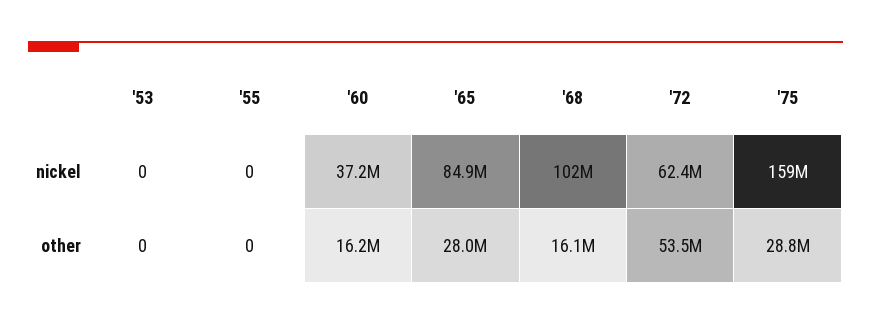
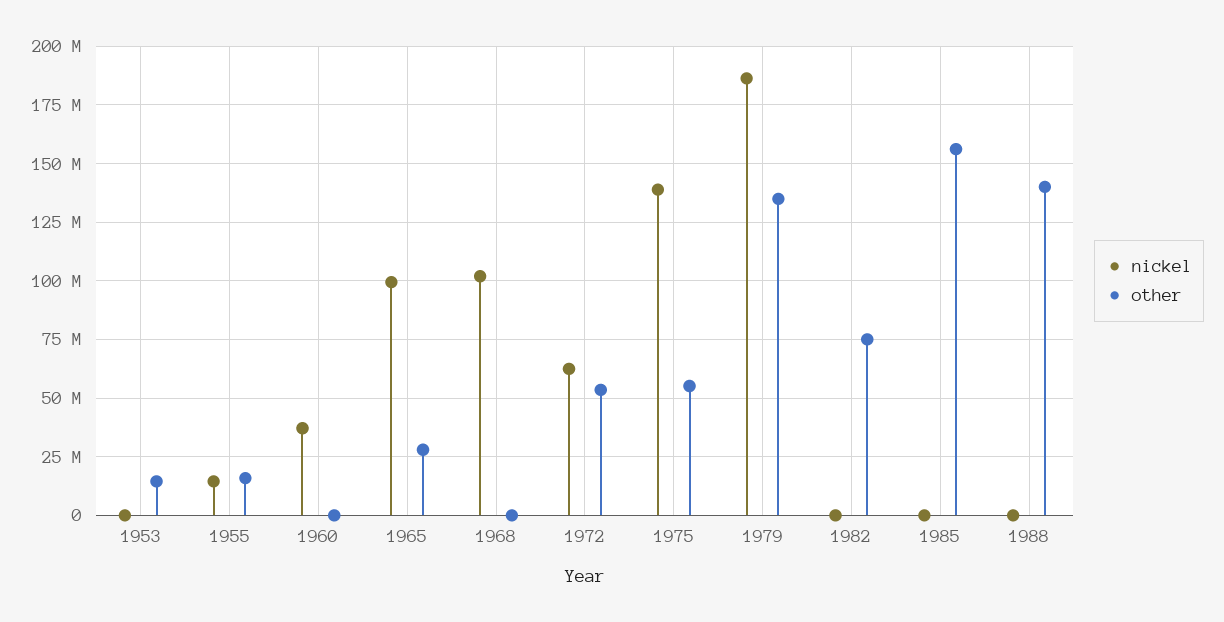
nickel, '55: 0 -> 15000000
nickel, '65: 84900000 -> 100000000
nickel, '75: 159000000 -> 140000000
other, '53: 0 -> 15000000
other, '55: 0 -> 15000000
other, '60: 16200000 -> 0
other, '68: 16100000 -> 0
other, '75: 28800000 -> 55000000
nickel, 1979: none -> 185000000
other, 1979: none -> 135000000
nickel, 1982: none -> 0
other, 1982: none -> 75000000
nickel, 1985: none -> 0
other, 1985: none -> 155000000
nickel, 1988: none -> 0
other, 1988: none -> 140000000

